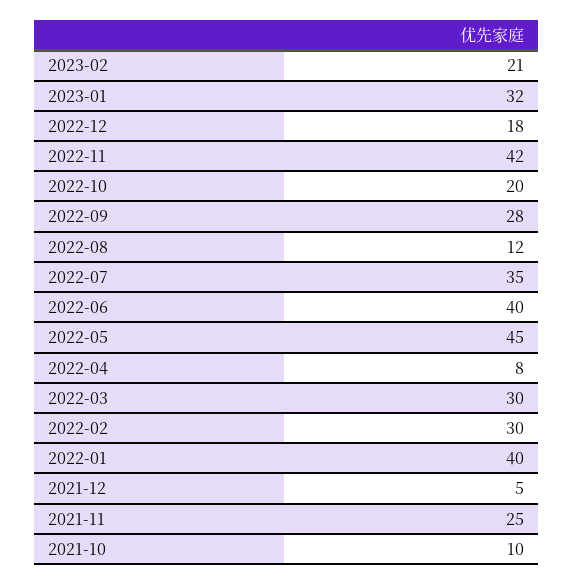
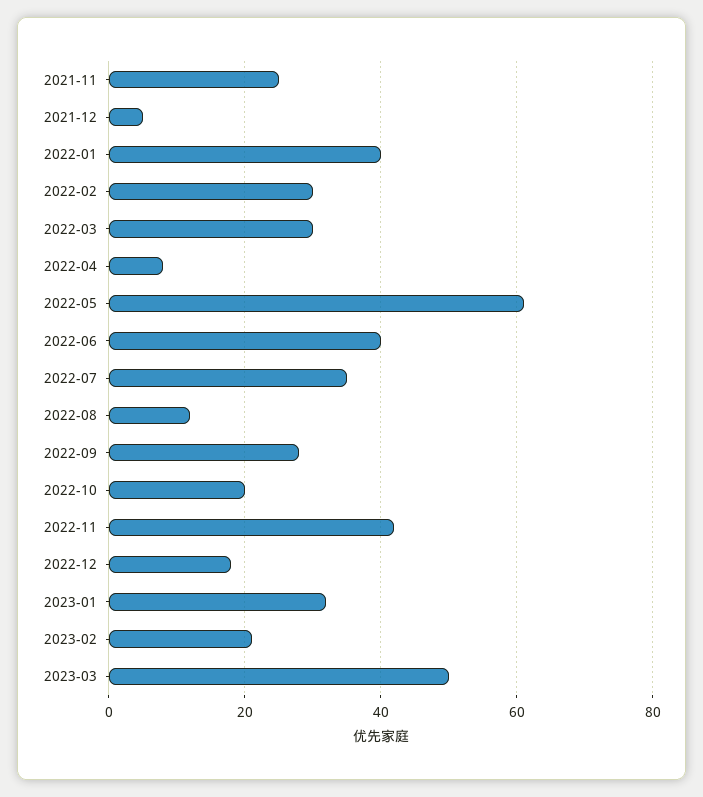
2022-05: 45 -> 60
2021-10: 10 -> none
2023-03: none -> 50

